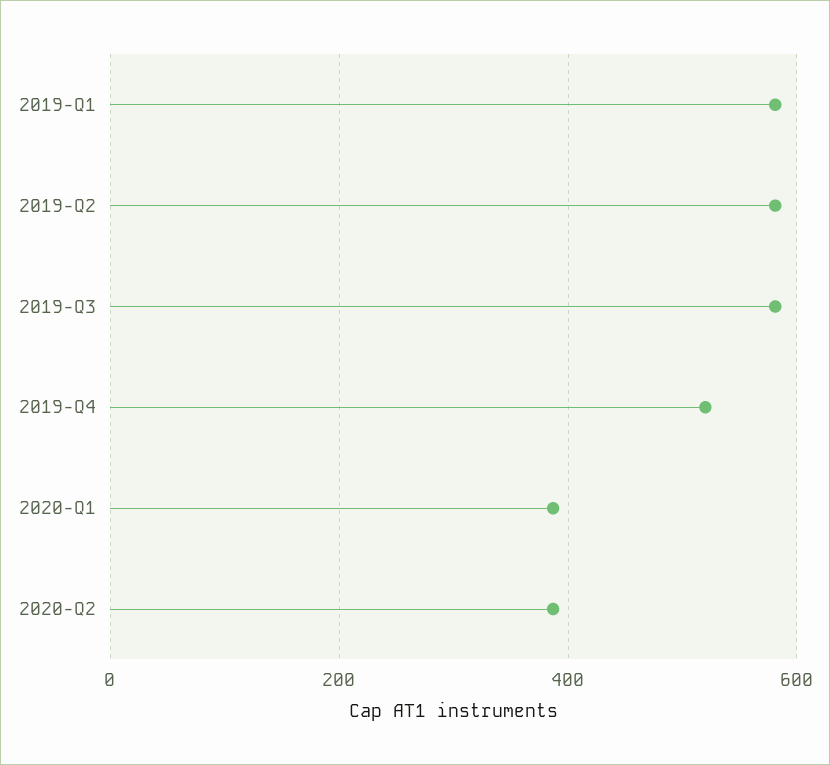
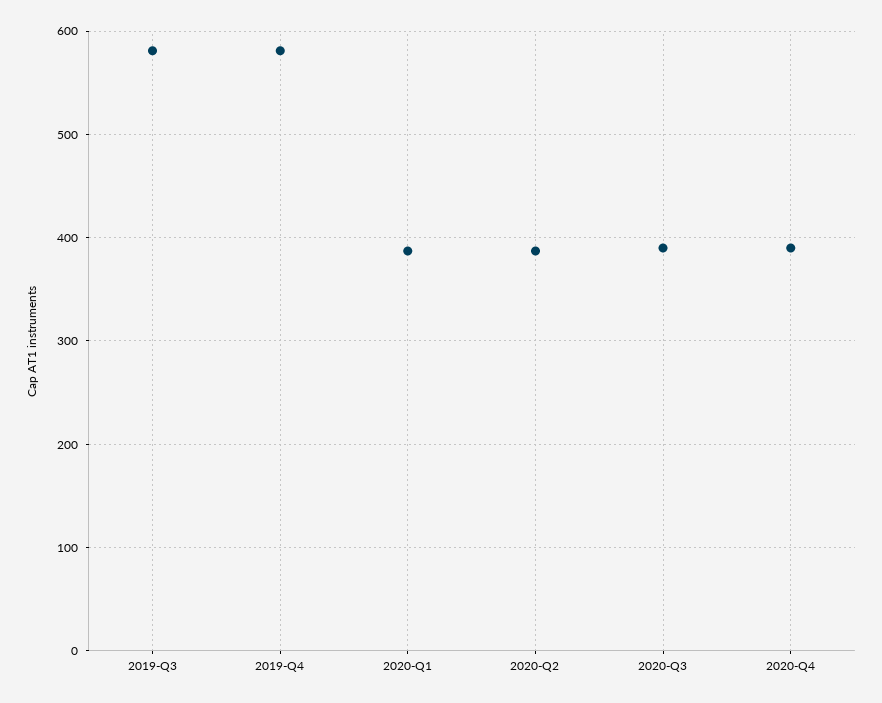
2019-Q1: 580 -> none
2019-Q2: 580 -> none
2019-Q4: 520 -> 580
2020-Q3: none -> 390
2020-Q4: none -> 390

